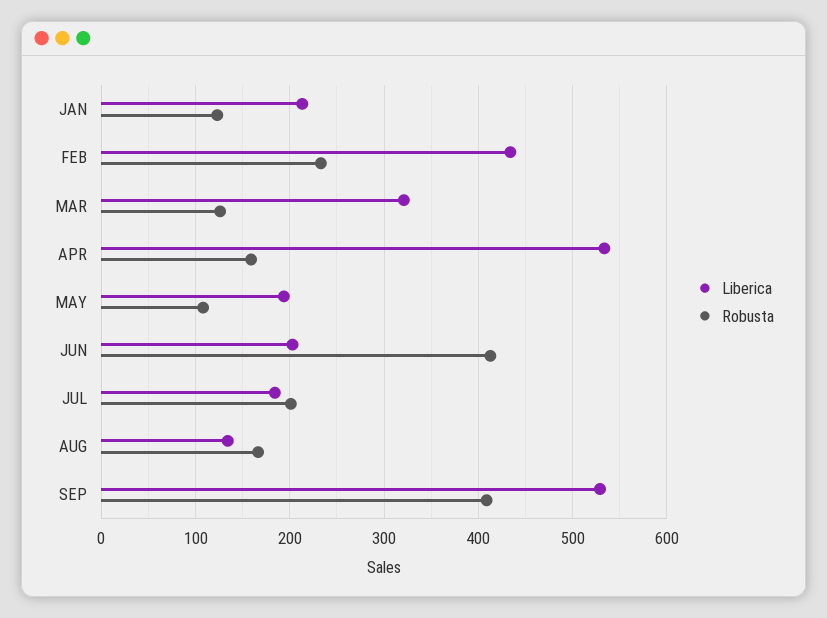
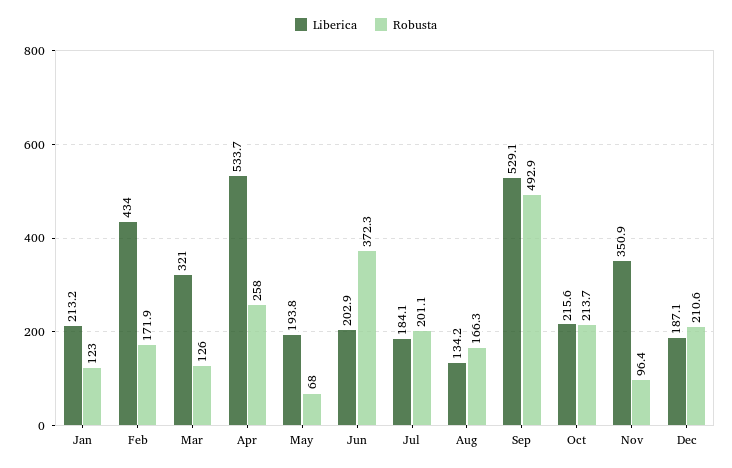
Robusta, FEB: 230 -> 171.9
Robusta, APR: 160 -> 258
Robusta, MAY: 110 -> 68
Robusta, JUN: 410 -> 372.3
Robusta, SEP: 410 -> 492.9
Liberica, Oct: none -> 215.6
Robusta, Oct: none -> 213.7
Liberica, Nov: none -> 350.9
Robusta, Nov: none -> 96.4
Liberica, Dec: none -> 187.1
Robusta, Dec: none -> 210.6

